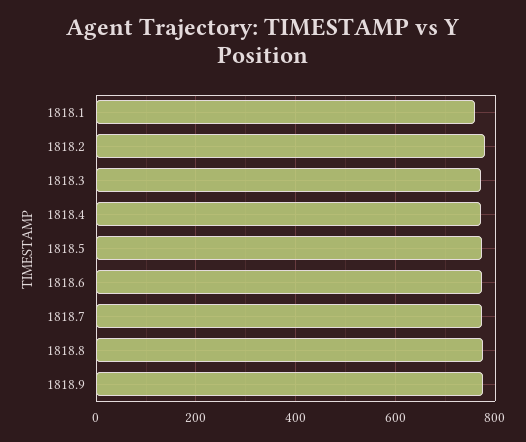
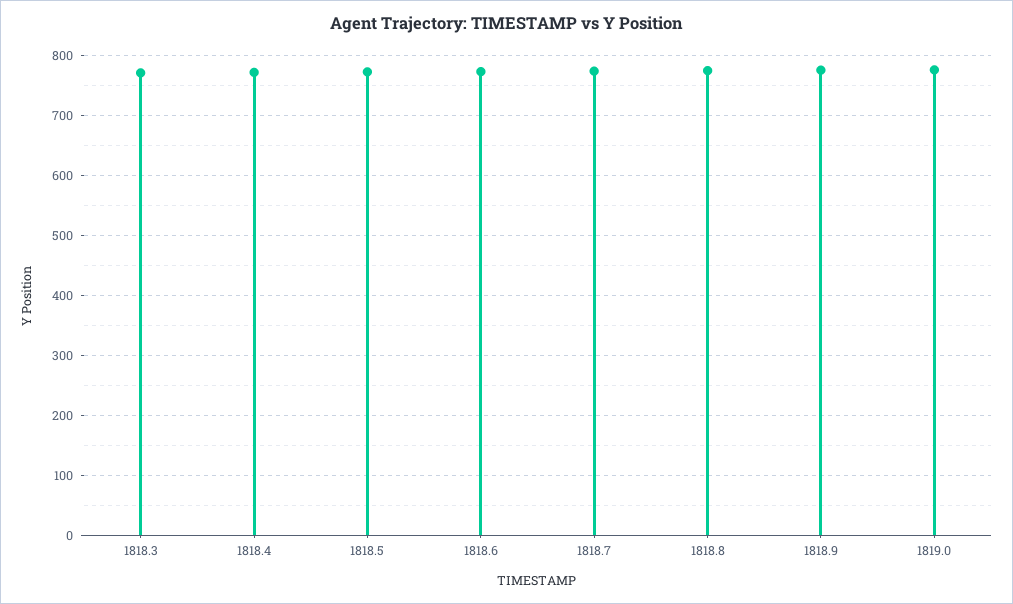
1818.1: 760 -> none
1818.2: 780 -> none
1819.0: none -> 780

